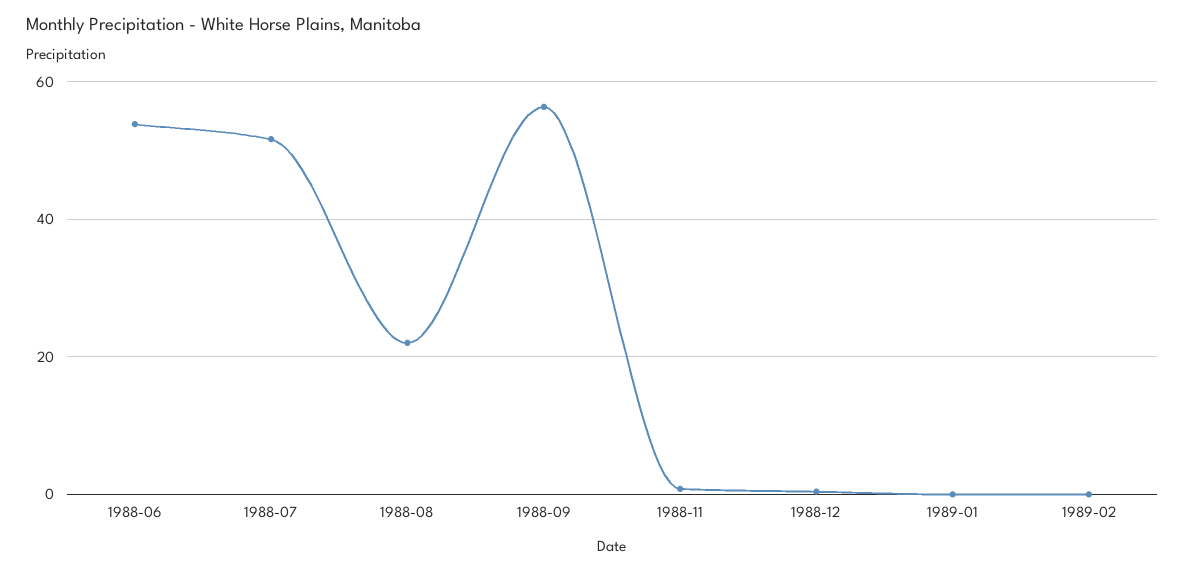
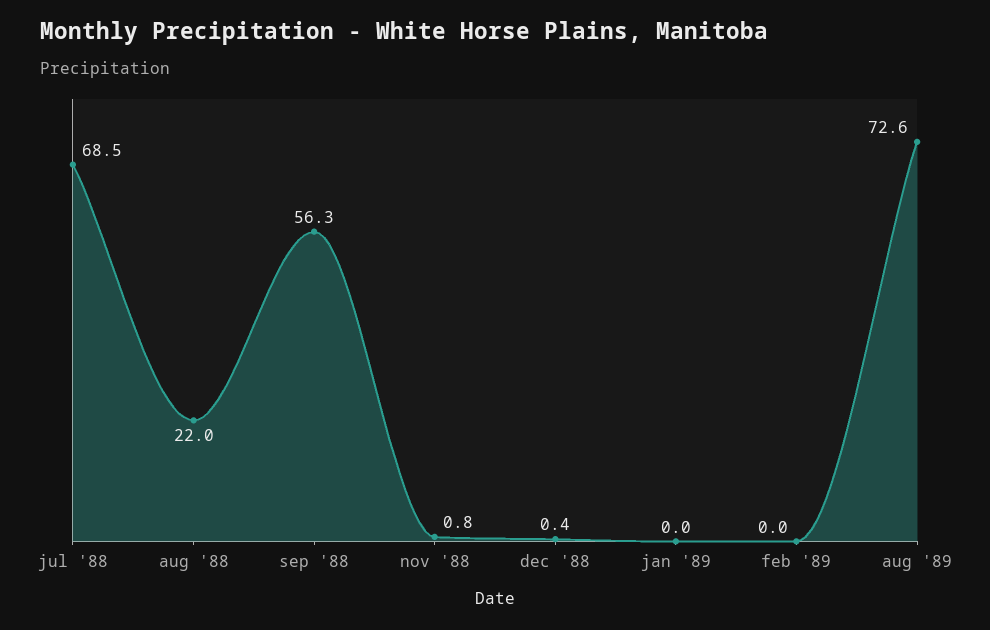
1988-06: 54 -> none
1988-07: 52 -> 68.5
aug '89: none -> 72.6

